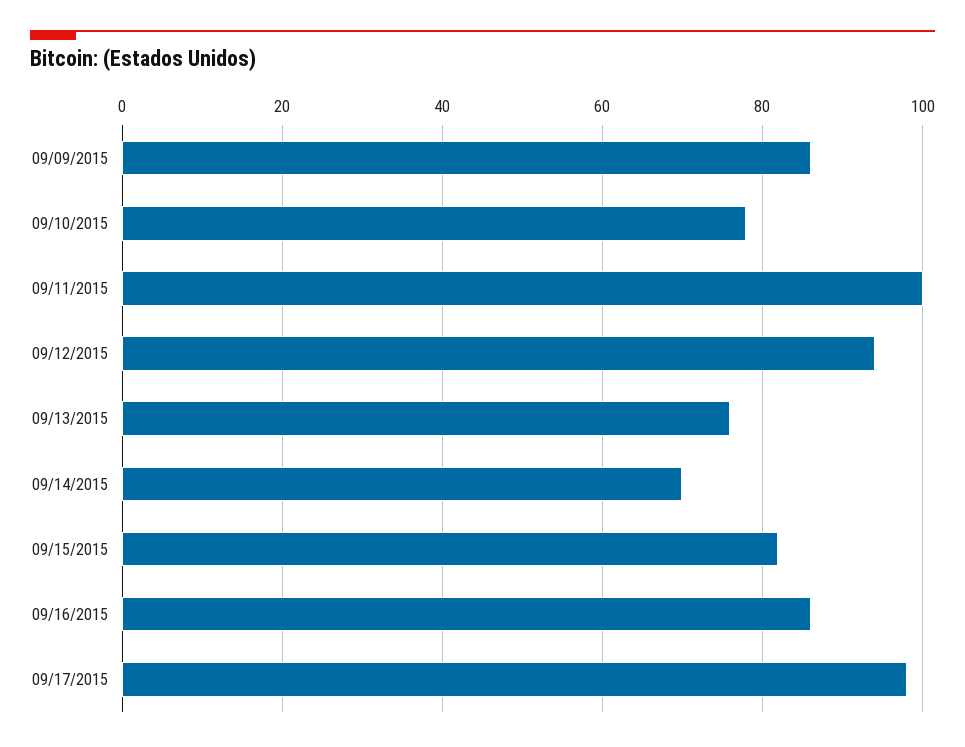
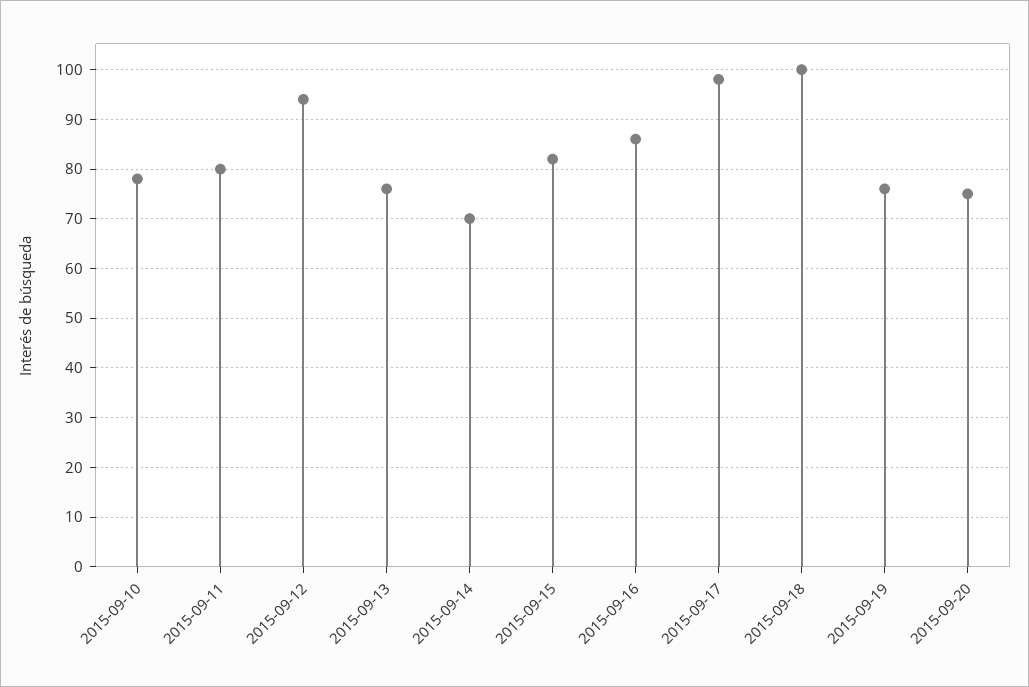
09/09/2015: 85 -> none
09/11/2015: 100 -> 80
2015-09-18: none -> 100
2015-09-19: none -> 75
2015-09-20: none -> 75

